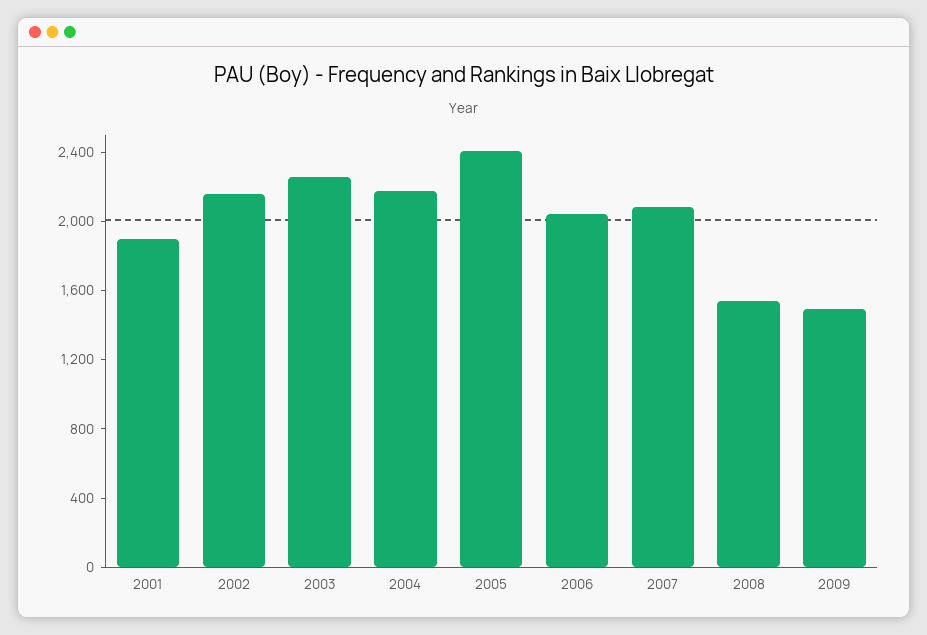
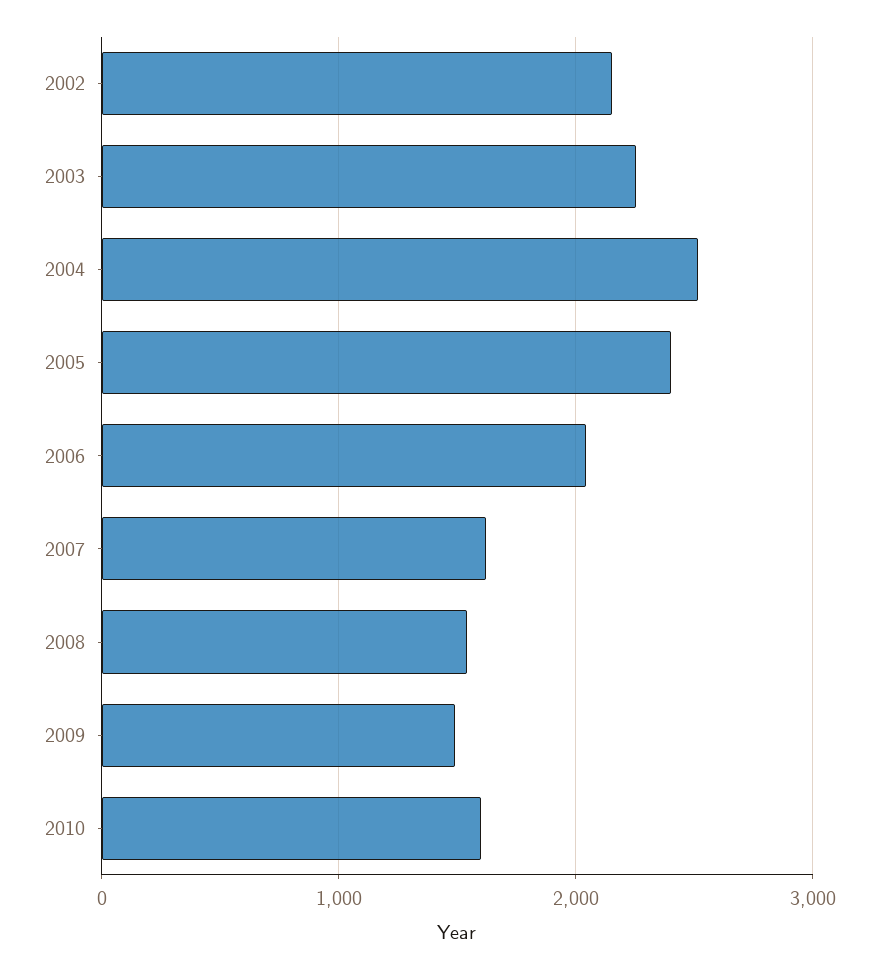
2001: 1900 -> none
2004: 2200 -> 2500
2007: 2100 -> 1600
2010: none -> 1600

